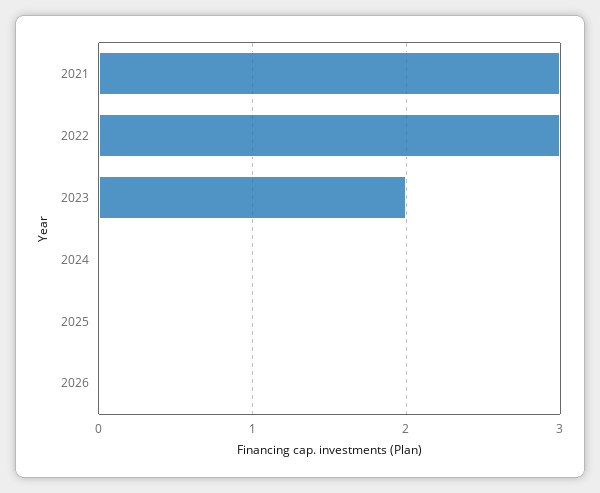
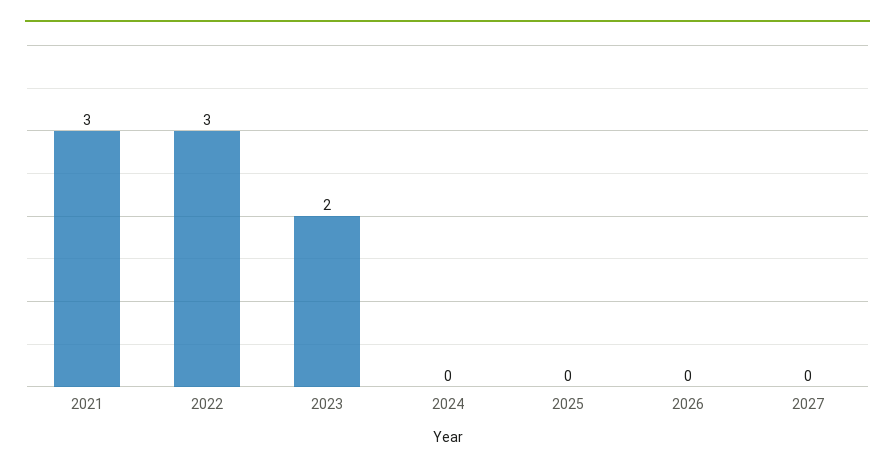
2027: none -> 0

